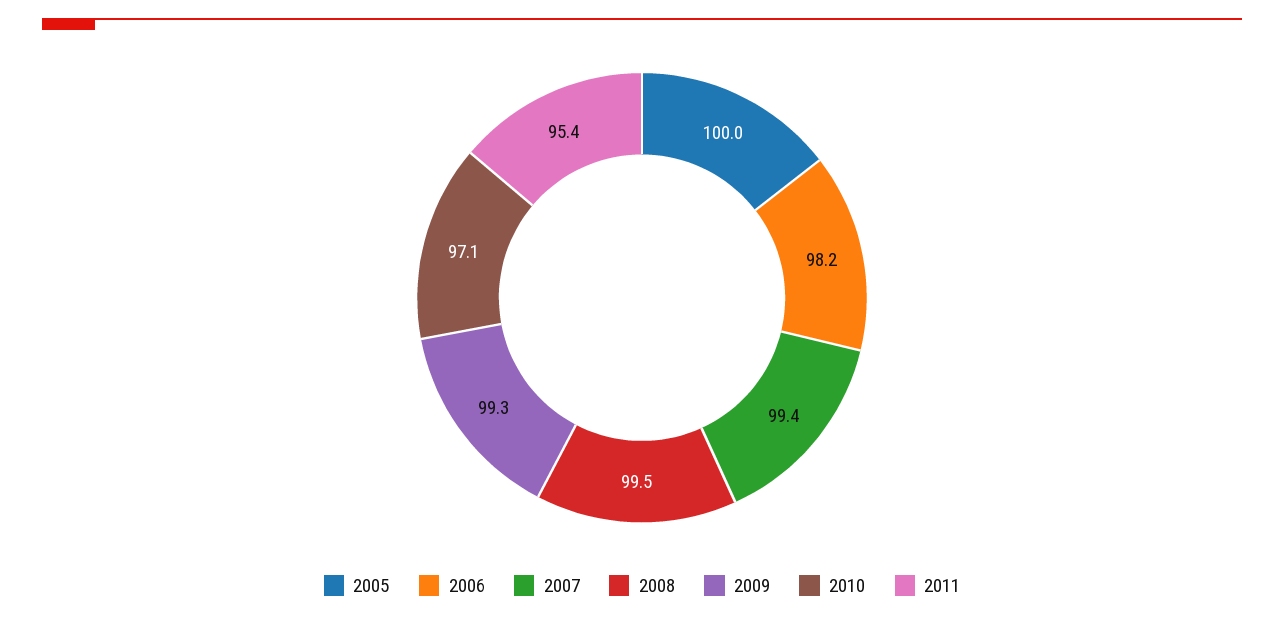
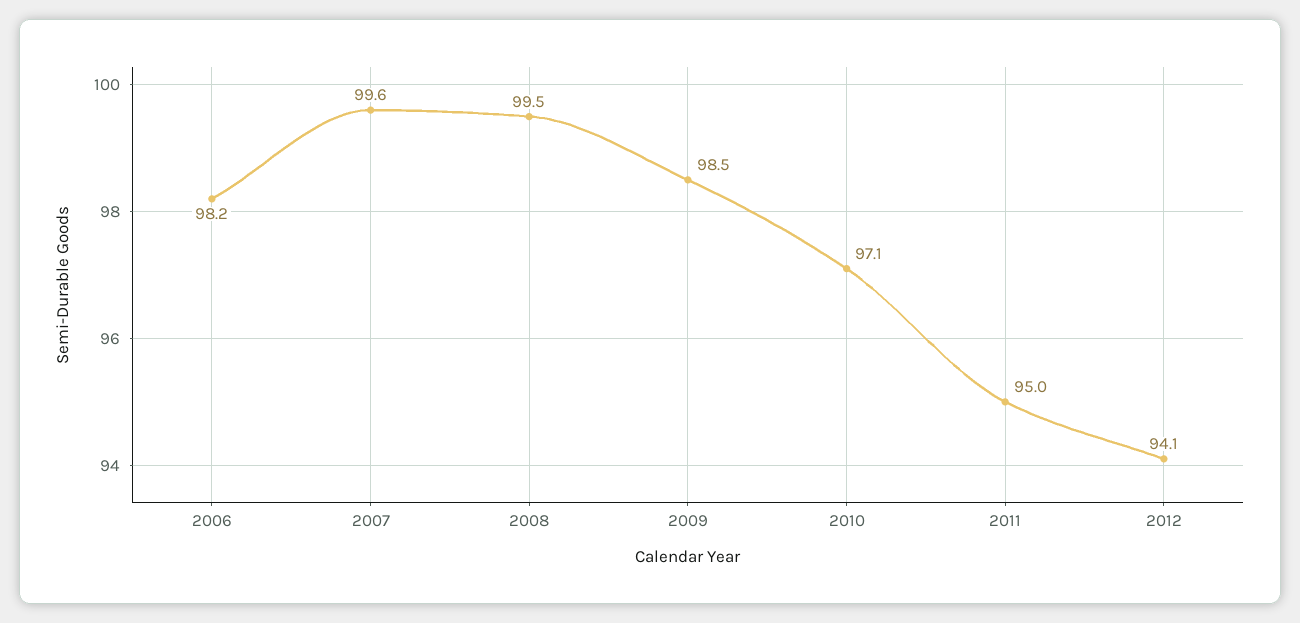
2005: 100 -> none
2007: 99.4 -> 99.6
2009: 99.3 -> 98.5
2011: 95.4 -> 95
2012: none -> 94.1

